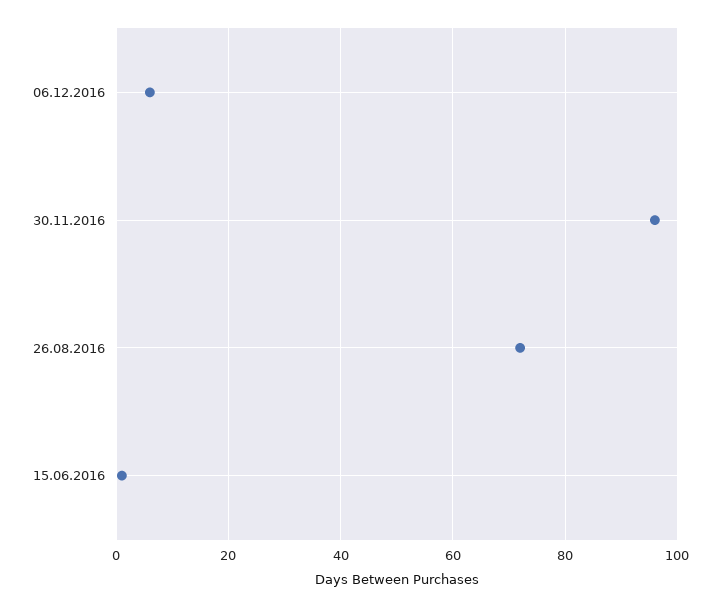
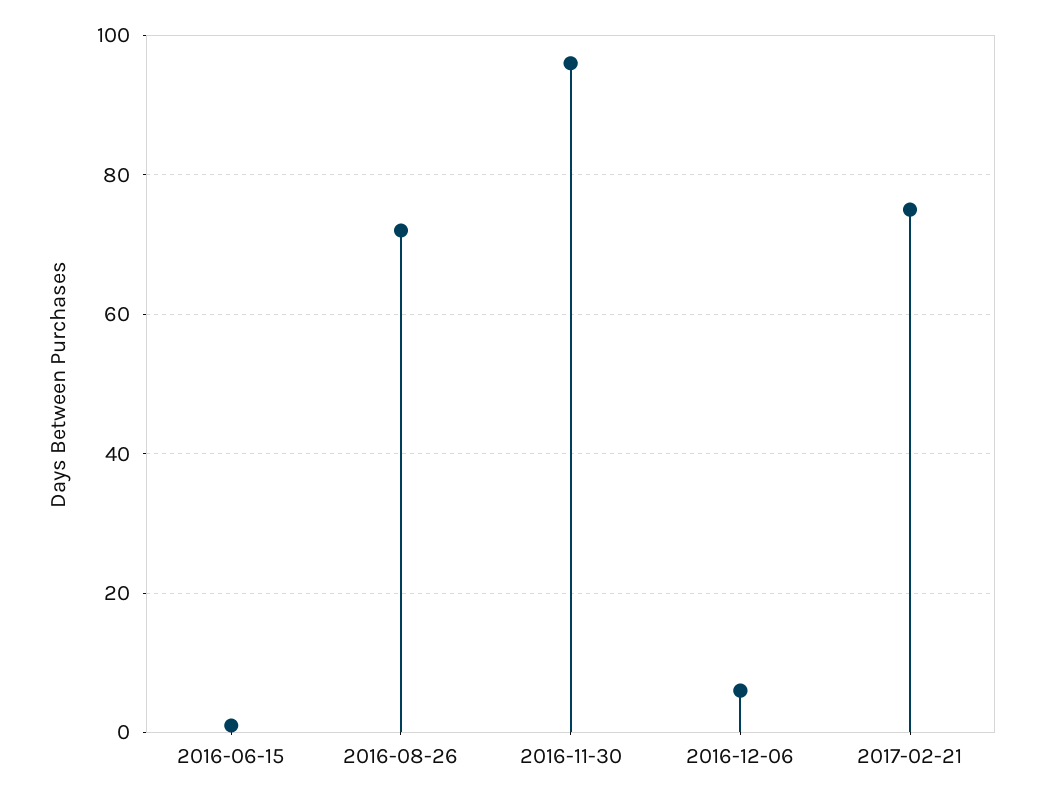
2017-02-21: none -> 75

